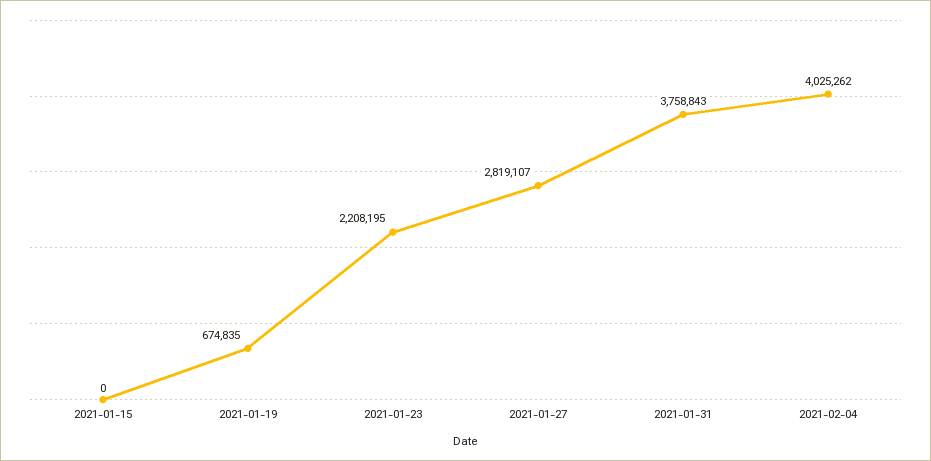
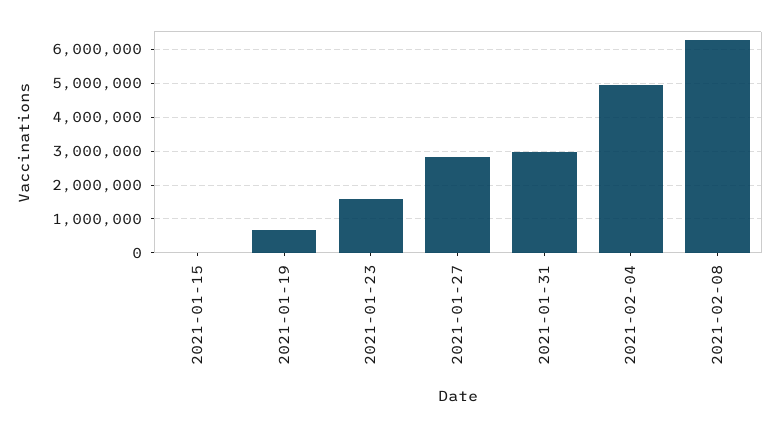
2021-01-23: 2208195 -> 1600000
2021-01-31: 3758843 -> 3000000
2021-02-04: 4025262 -> 5000000
2021-02-08: none -> 6200000

